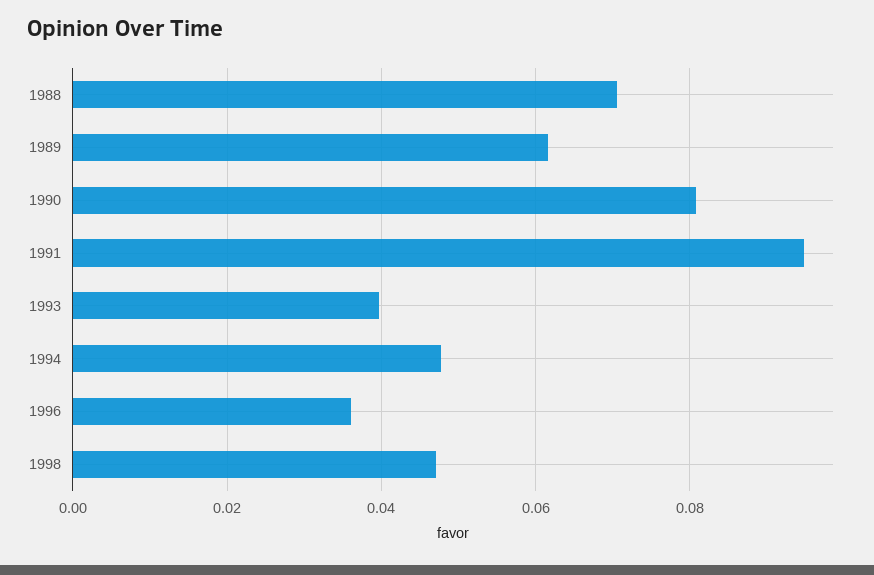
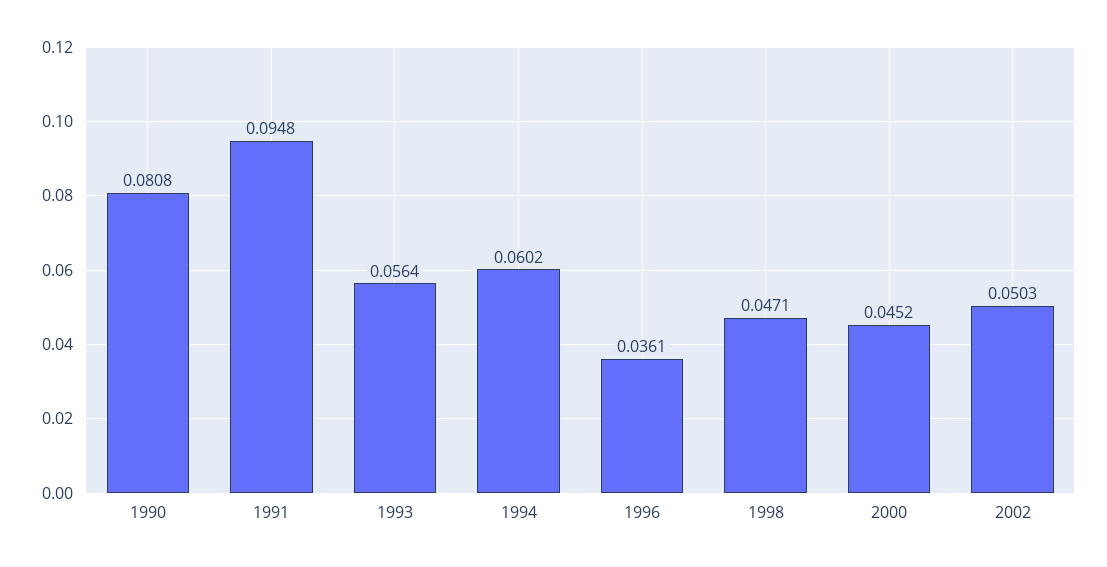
1988: 0.07 -> none
1989: 0.062 -> none
1993: 0.04 -> 0.0564
1994: 0.048 -> 0.0602
2000: none -> 0.0452
2002: none -> 0.0503

